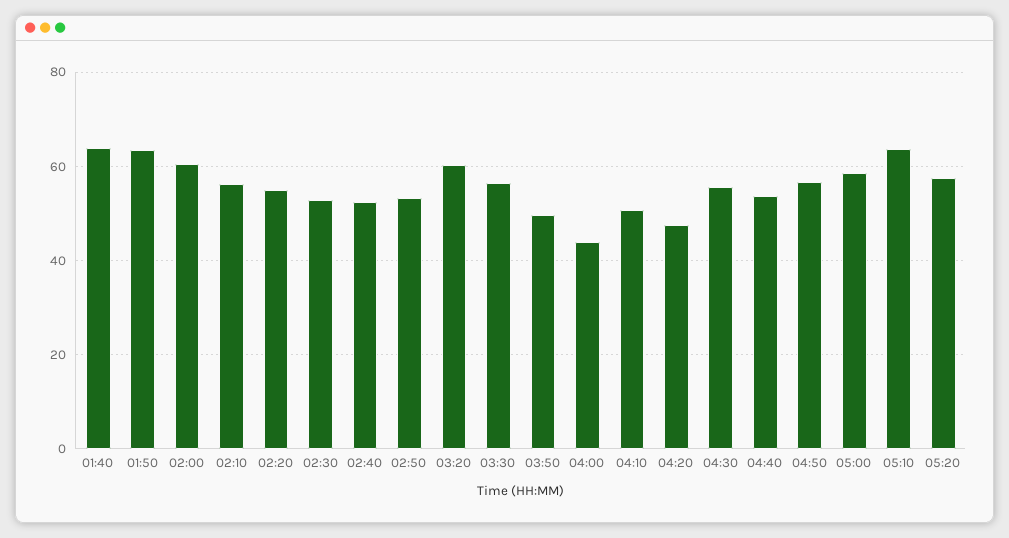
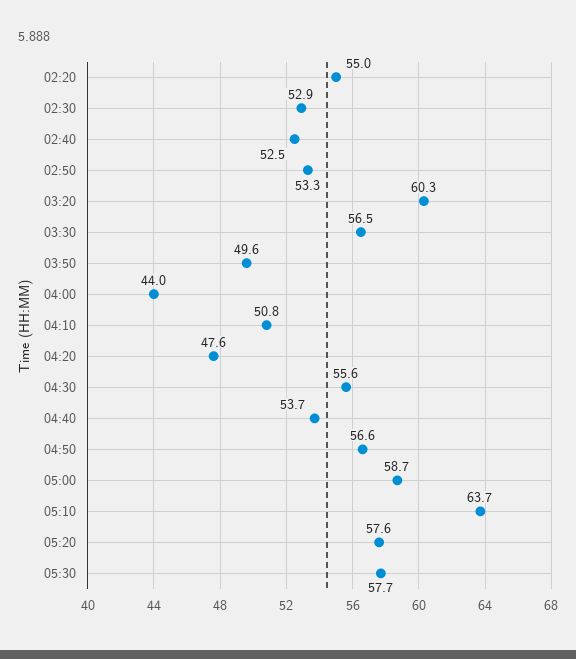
01:40: 64 -> none
01:50: 64 -> none
02:00: 60 -> none
02:10: 56 -> none
05:30: none -> 57.7

